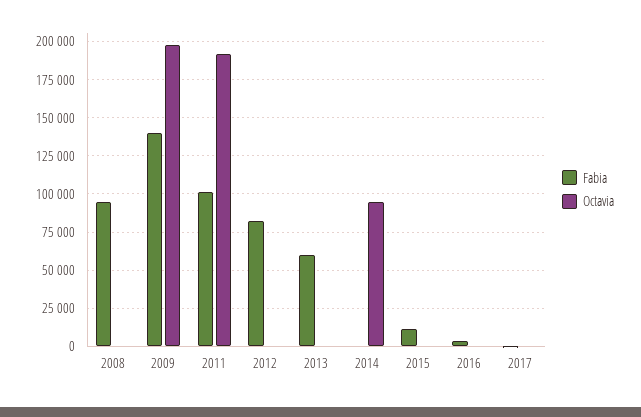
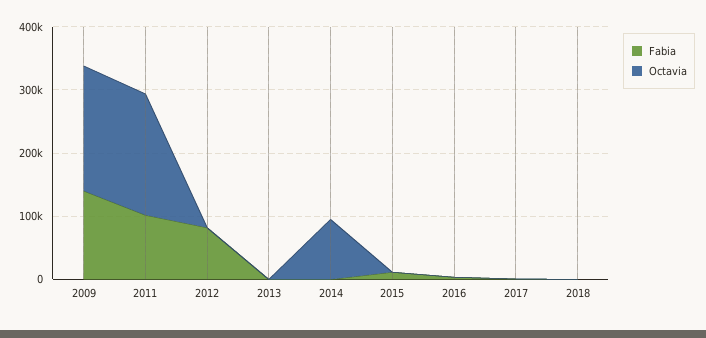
Fabia, 2008: 95000 -> none
Octavia, 2008: 0 -> none
Fabia, 2013: 60000 -> 0
Fabia, 2018: none -> 0
Octavia, 2018: none -> 0

